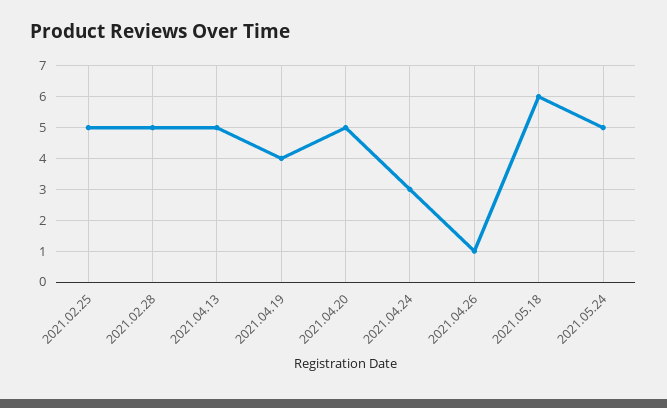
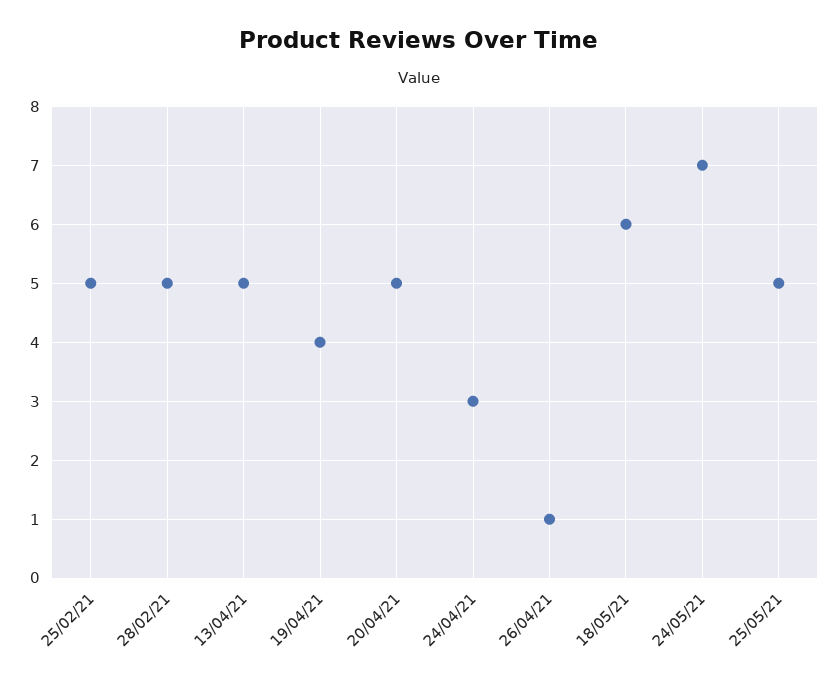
2021.05.24: 5 -> 7
25/05/21: none -> 5

